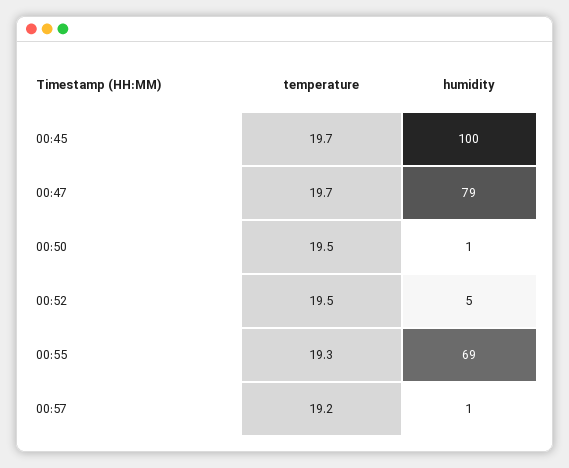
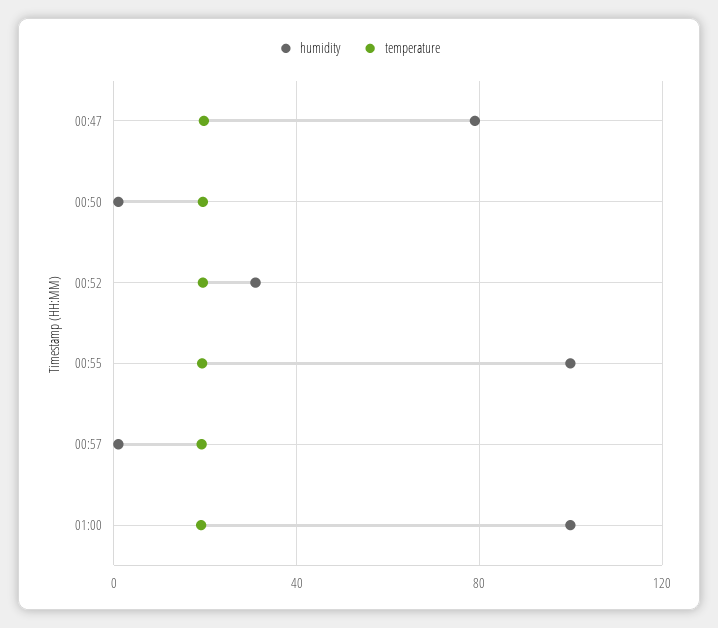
temperature, 00:45: 19.7 -> none
humidity, 00:45: 100 -> none
humidity, 00:52: 5 -> 30
humidity, 00:55: 69 -> 100
humidity, 01:00: none -> 100
temperature, 01:00: none -> 20

